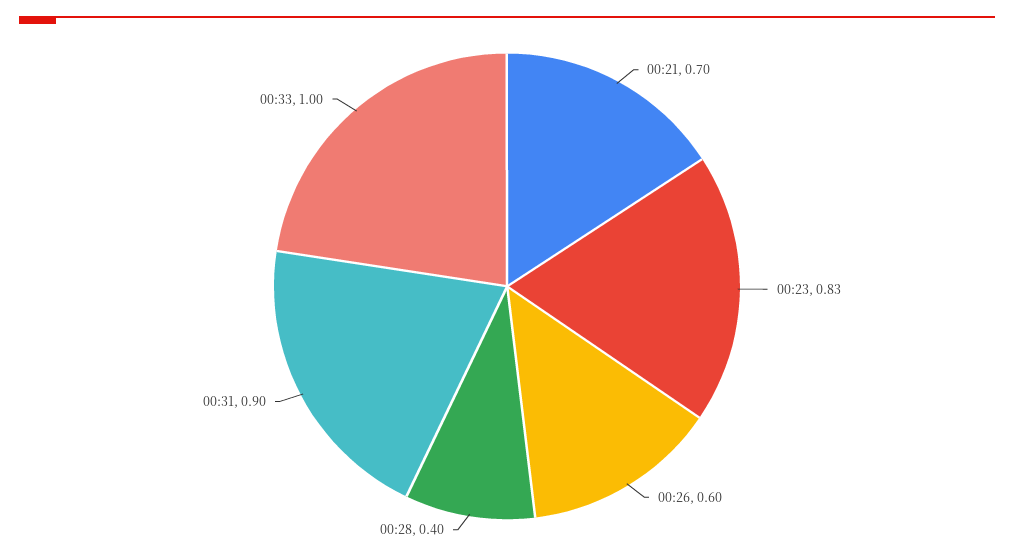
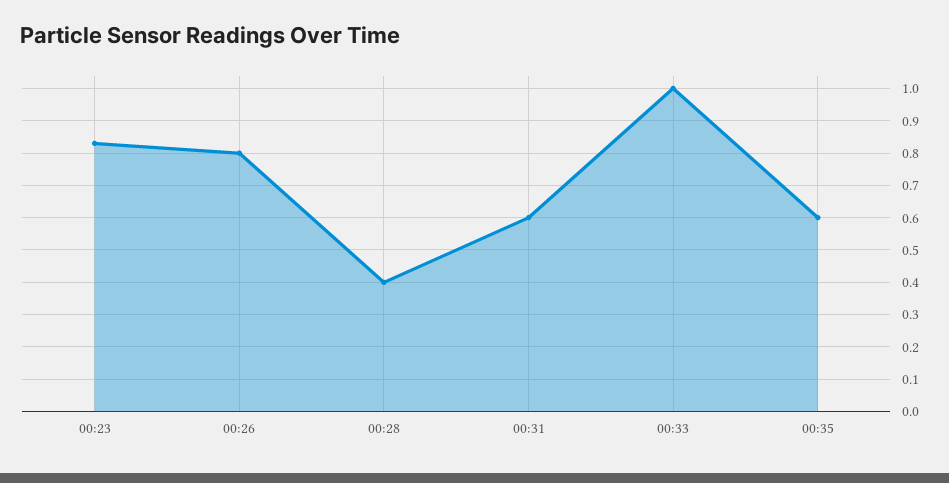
00:21: 0.7 -> none
00:26: 0.6 -> 0.8
00:31: 0.9 -> 0.6
00:35: none -> 0.6

